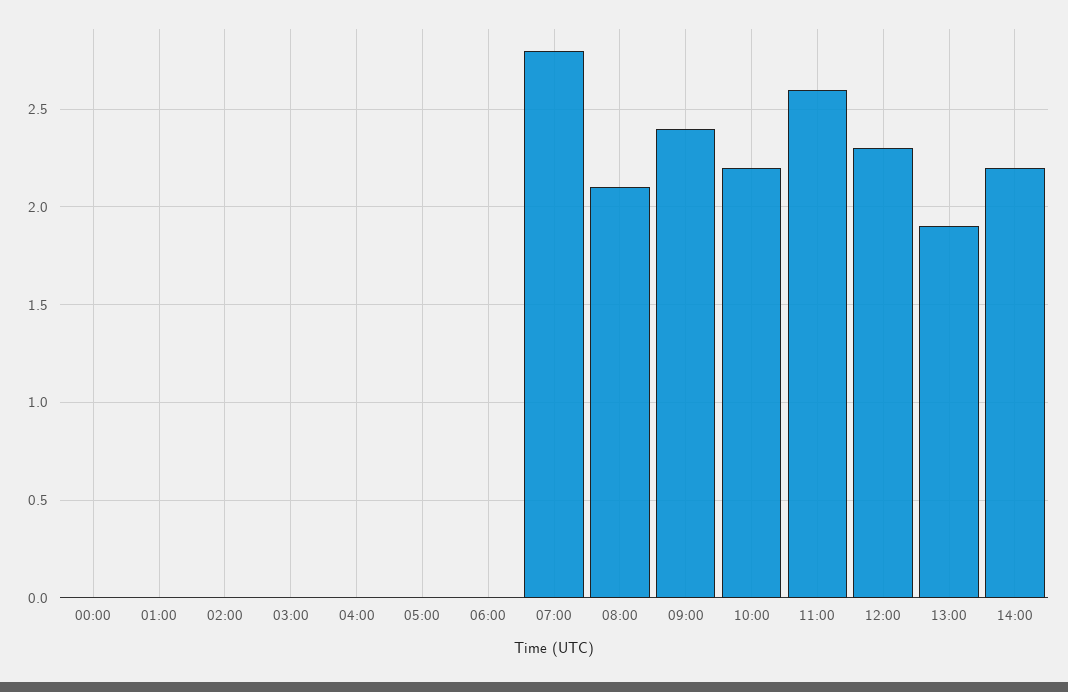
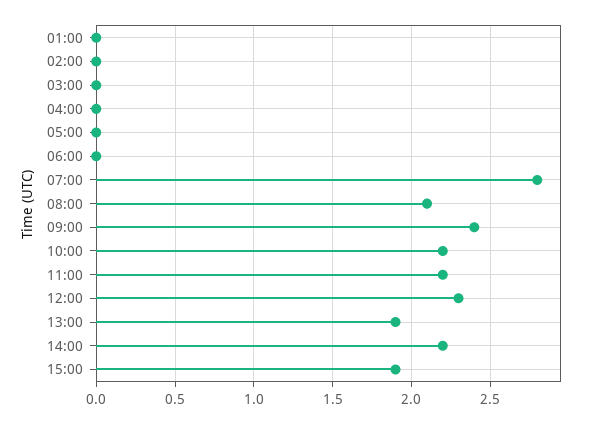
00:00: 0 -> none
11:00: 2.6 -> 2.2
15:00: none -> 1.9

